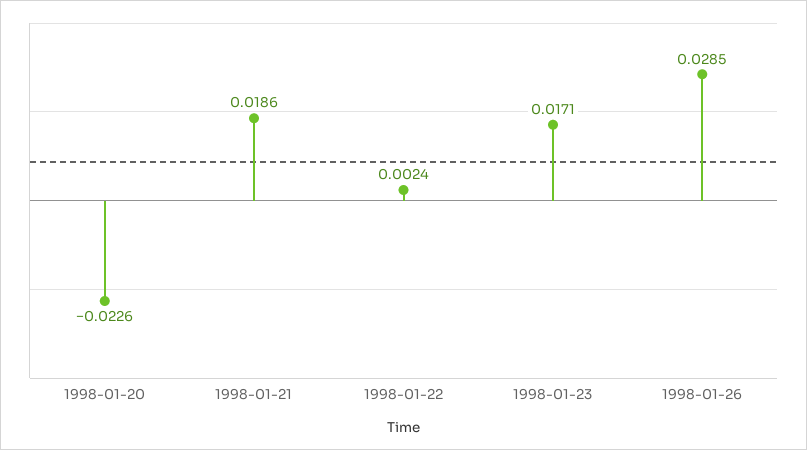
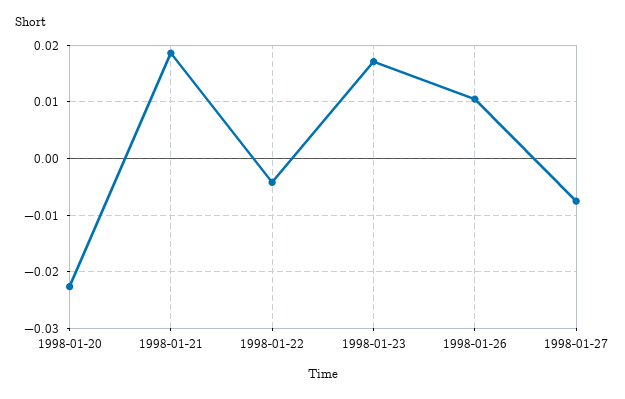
1998-01-22: 0.0024 -> -0.004
1998-01-26: 0.0285 -> 0.01
1998-01-27: none -> -0.008

